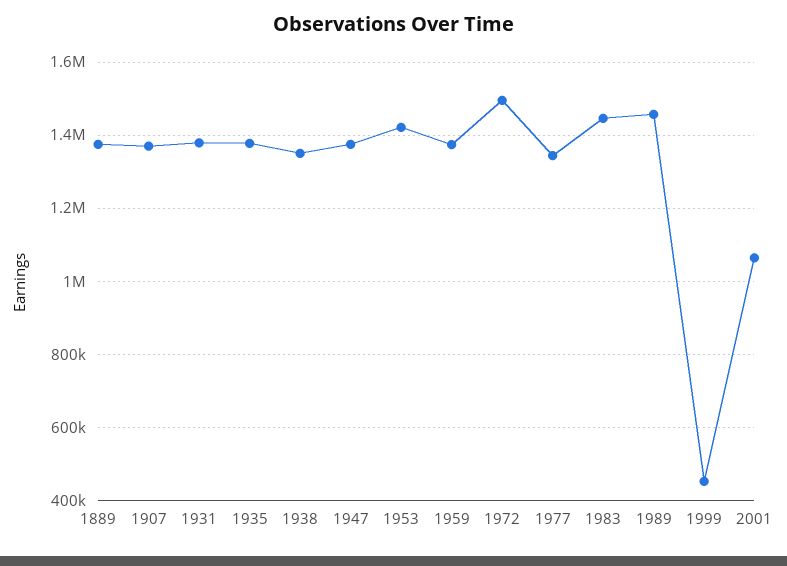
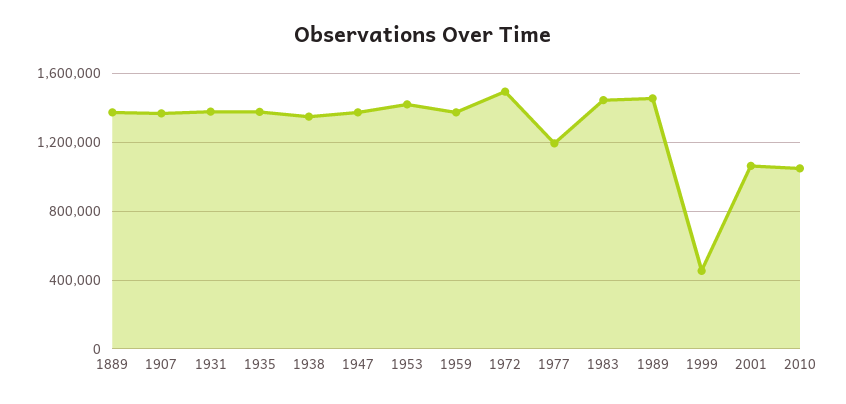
1977: 1340000 -> 1200000
2010: none -> 1050000

